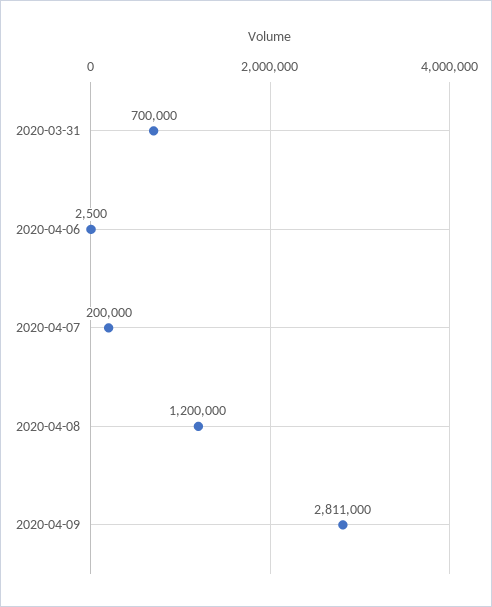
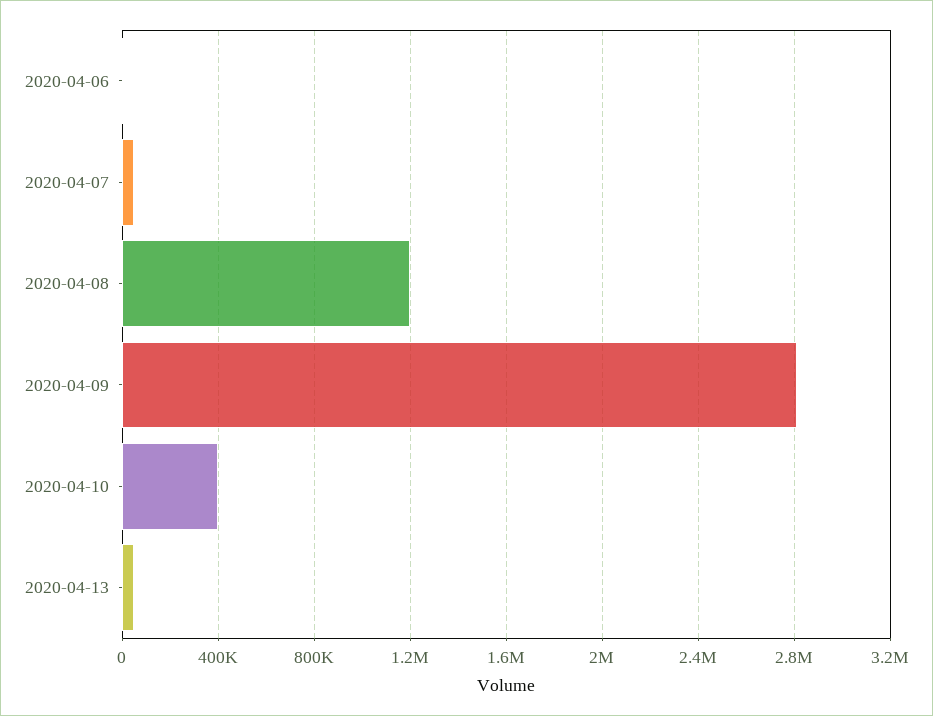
2020-03-31: 700000 -> none
2020-04-07: 200000 -> 50000
2020-04-10: none -> 400000
2020-04-13: none -> 50000

